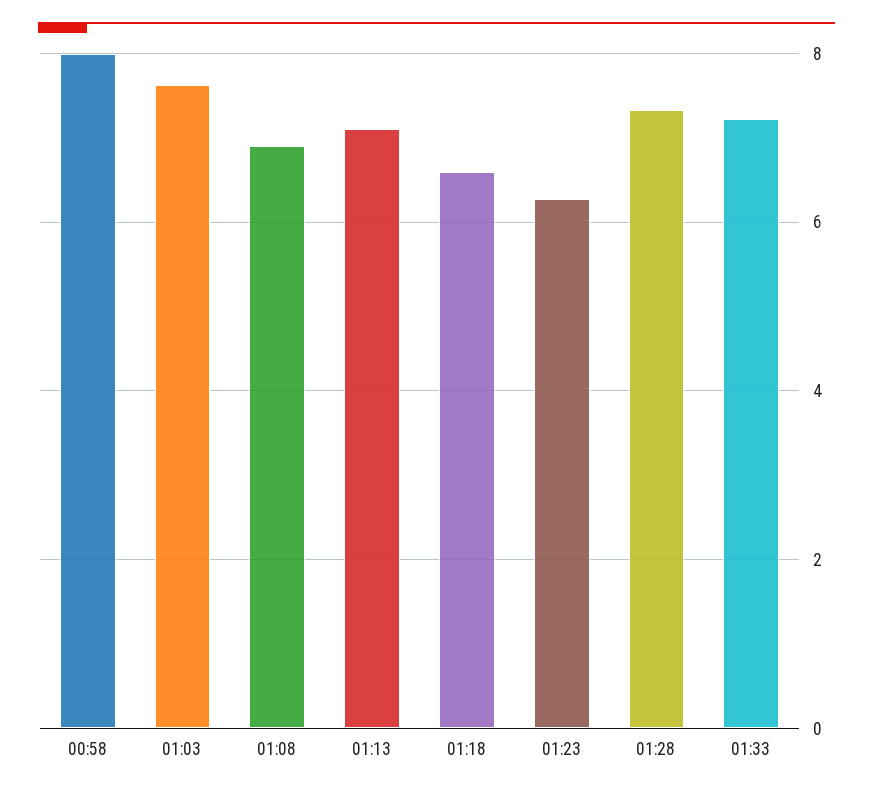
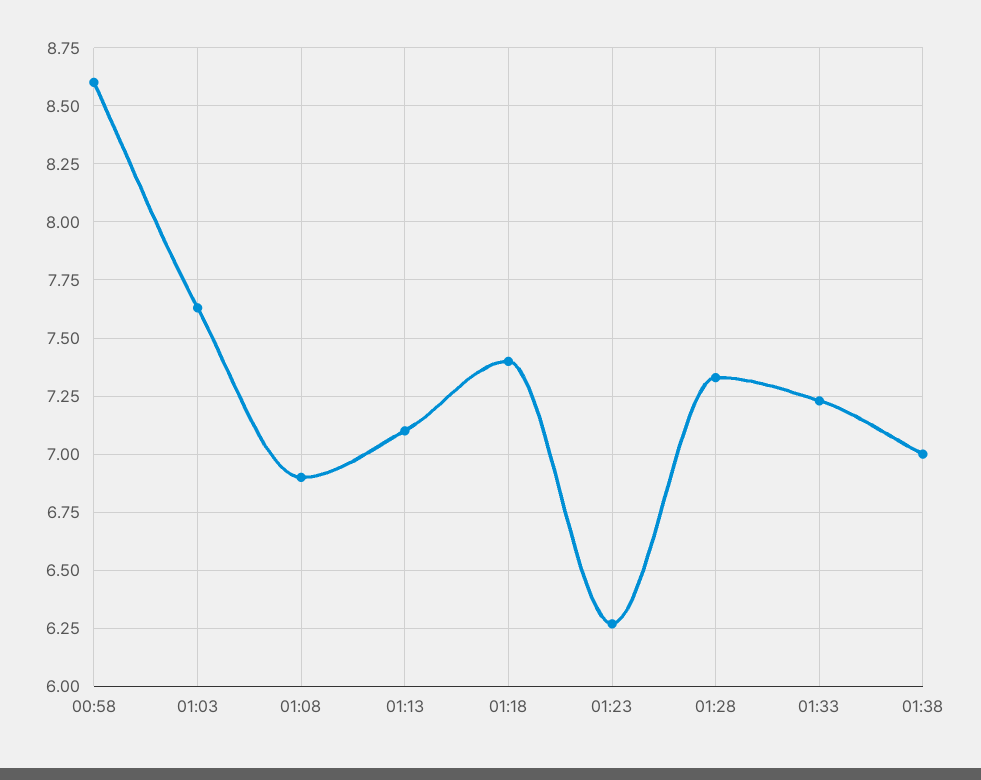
00:58: 8 -> 8.6
01:18: 6.6 -> 7.4
01:38: none -> 7

